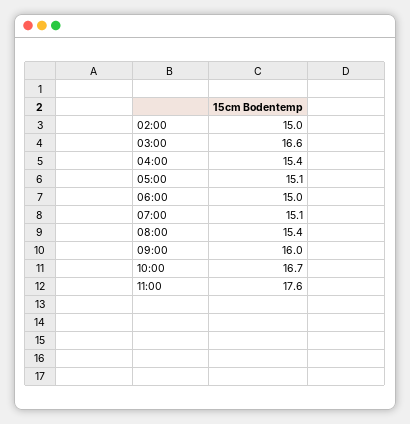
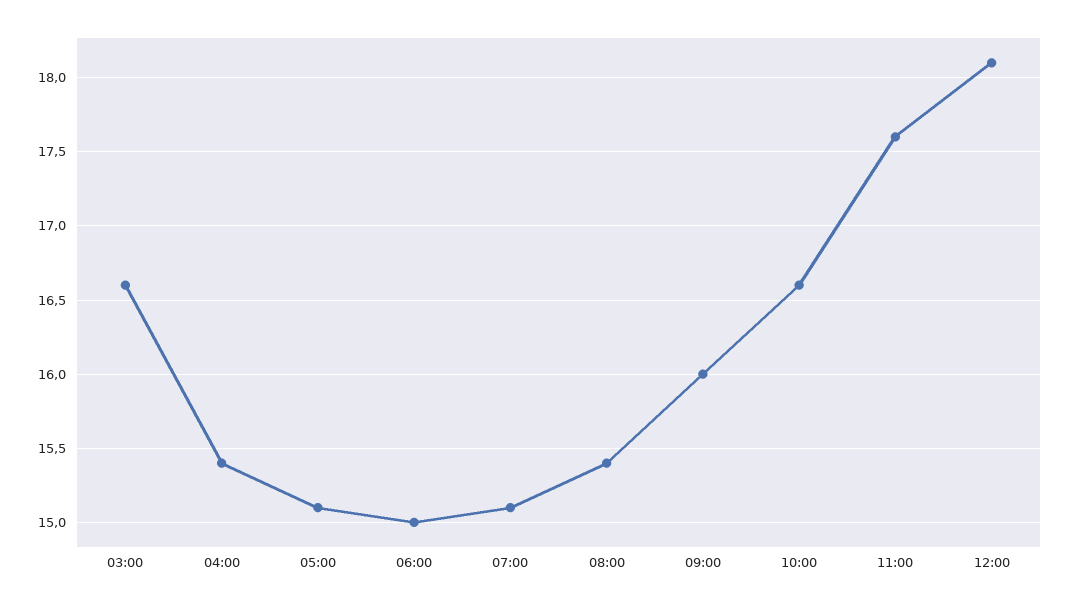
02:00: 15 -> none
10:00: 16.7 -> 16.6
12:00: none -> 18.1

